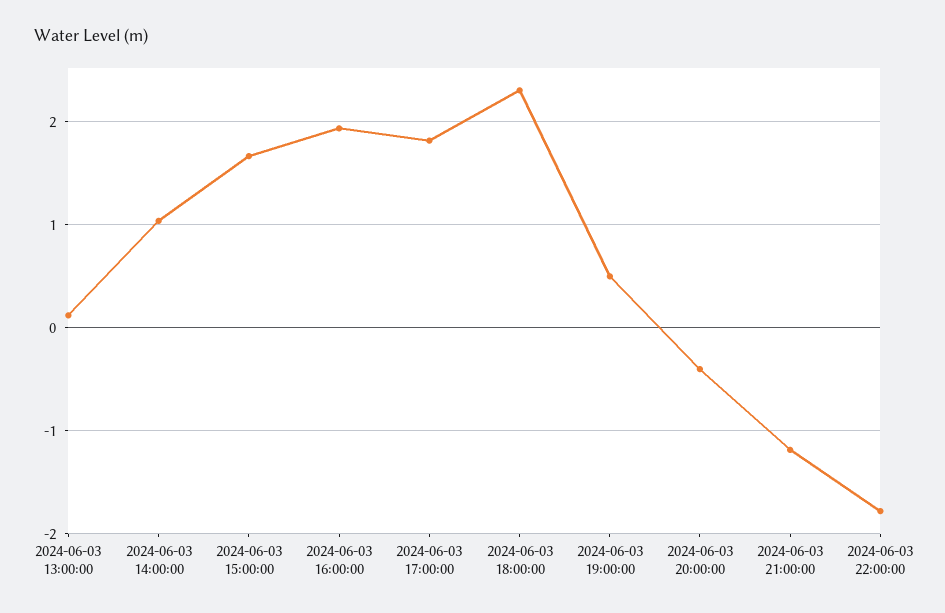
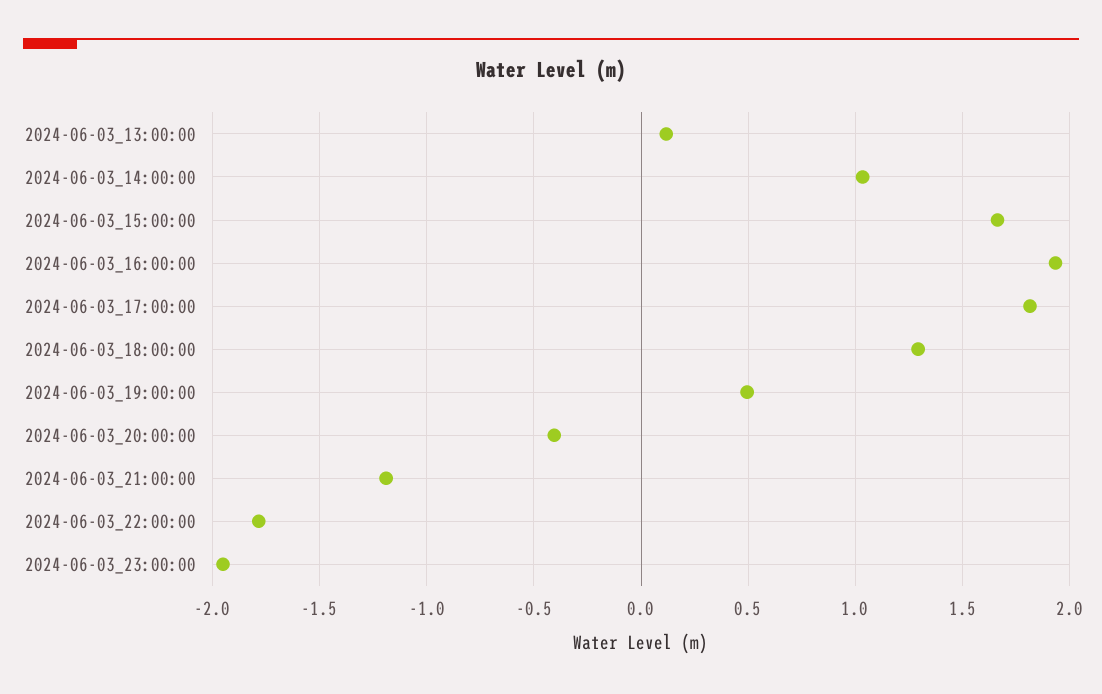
2024-06-03 18:00:00: 2.3 -> 1.3
2024-06-03_23:00:00: none -> -1.95

